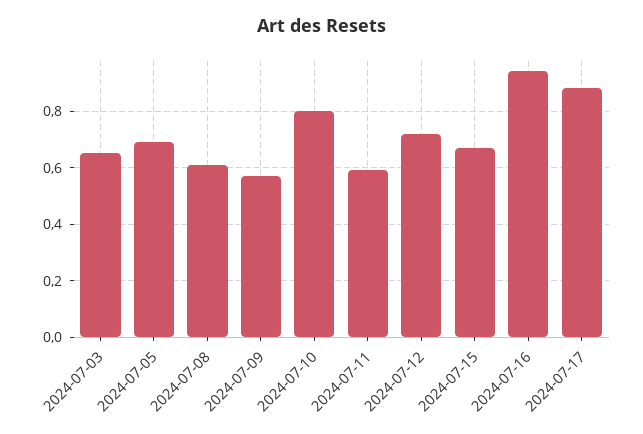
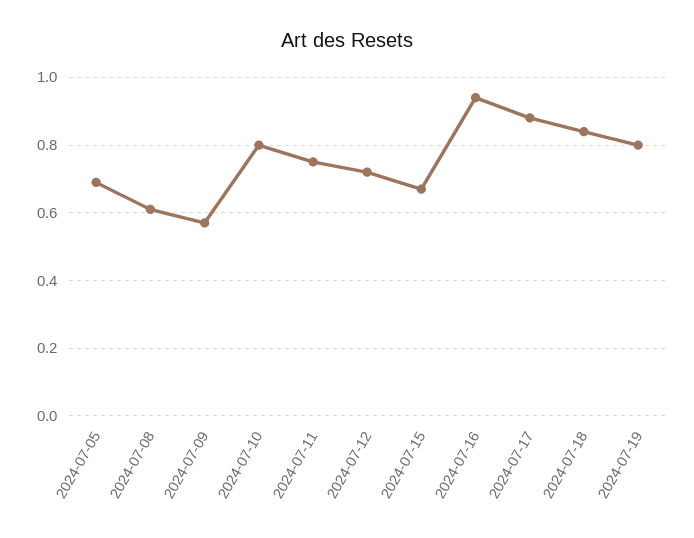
2024-07-03: 0.65 -> none
2024-07-11: 0.6 -> 0.75
2024-07-18: none -> 0.85
2024-07-19: none -> 0.8

